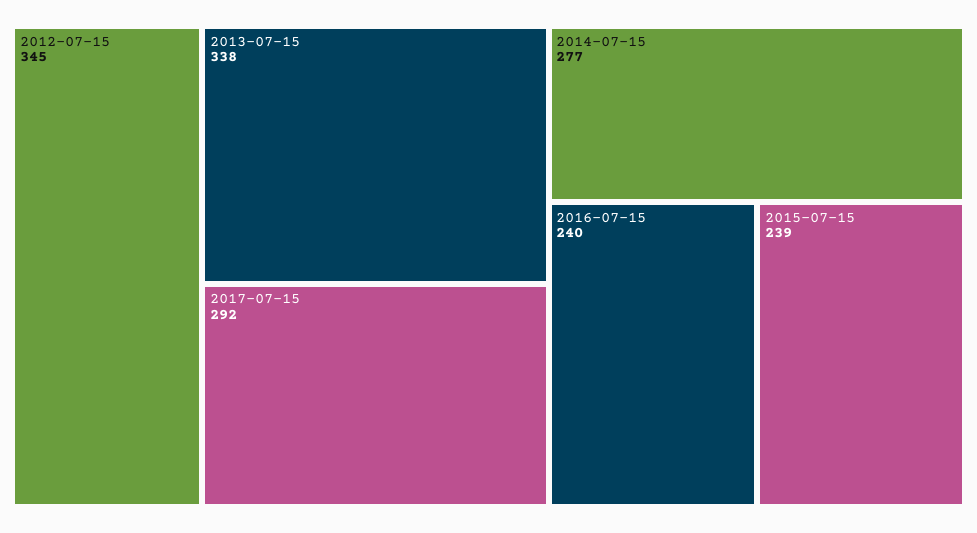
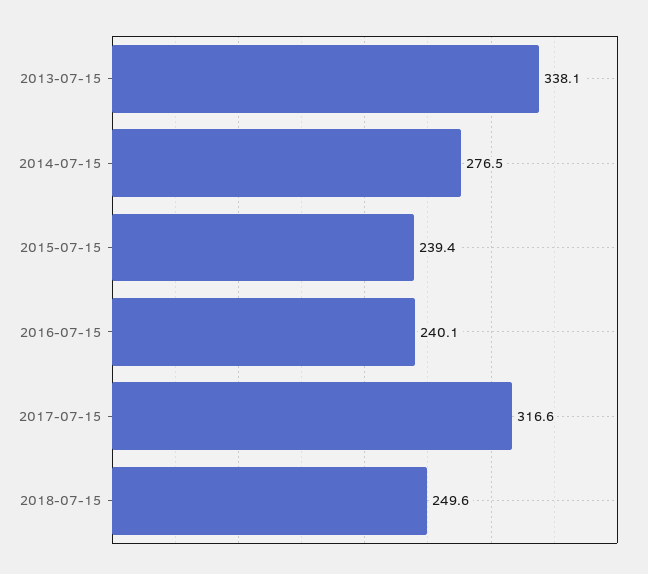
2012-07-15: 345 -> none
2017-07-15: 292 -> 316.6
2018-07-15: none -> 249.6

